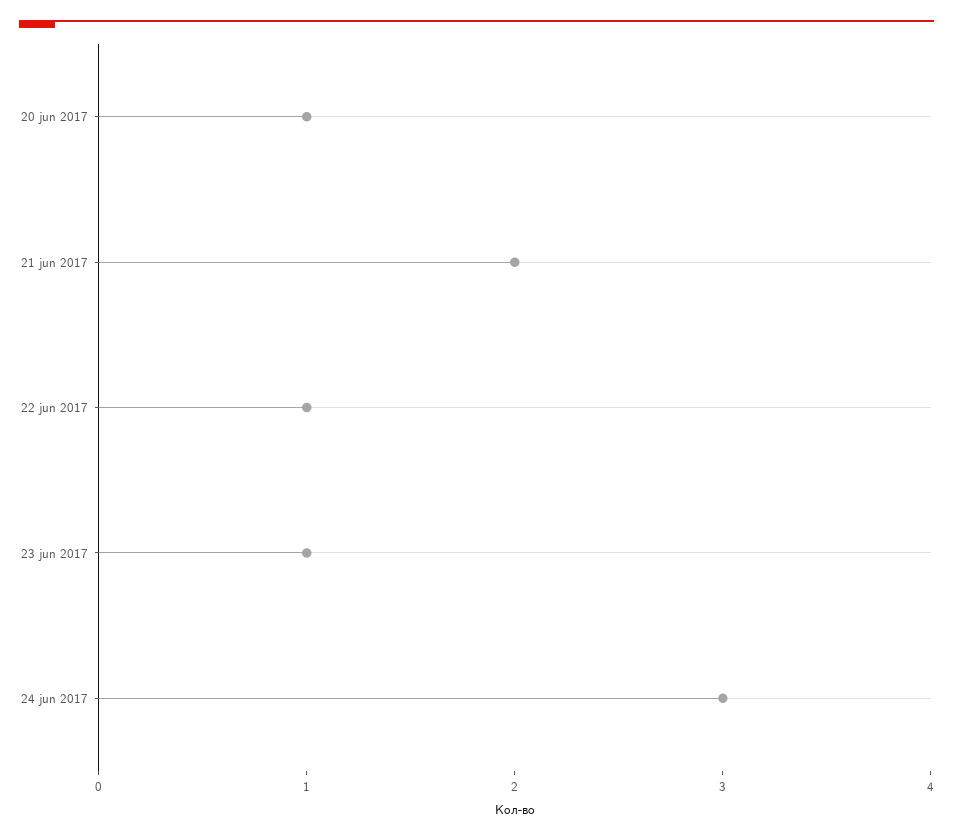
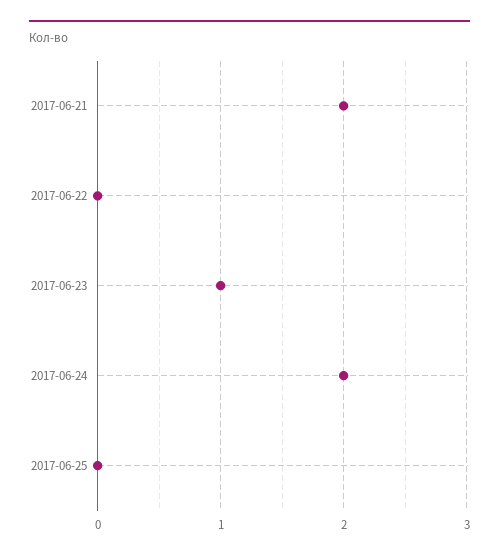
20 jun 2017: 1 -> none
22 jun 2017: 1 -> 0
24 jun 2017: 3 -> 2
2017-06-25: none -> 0

